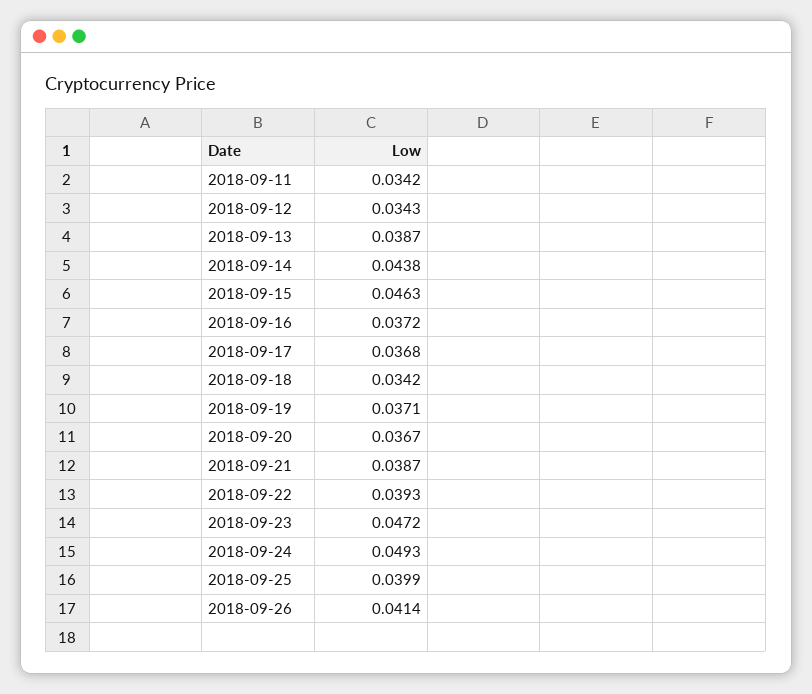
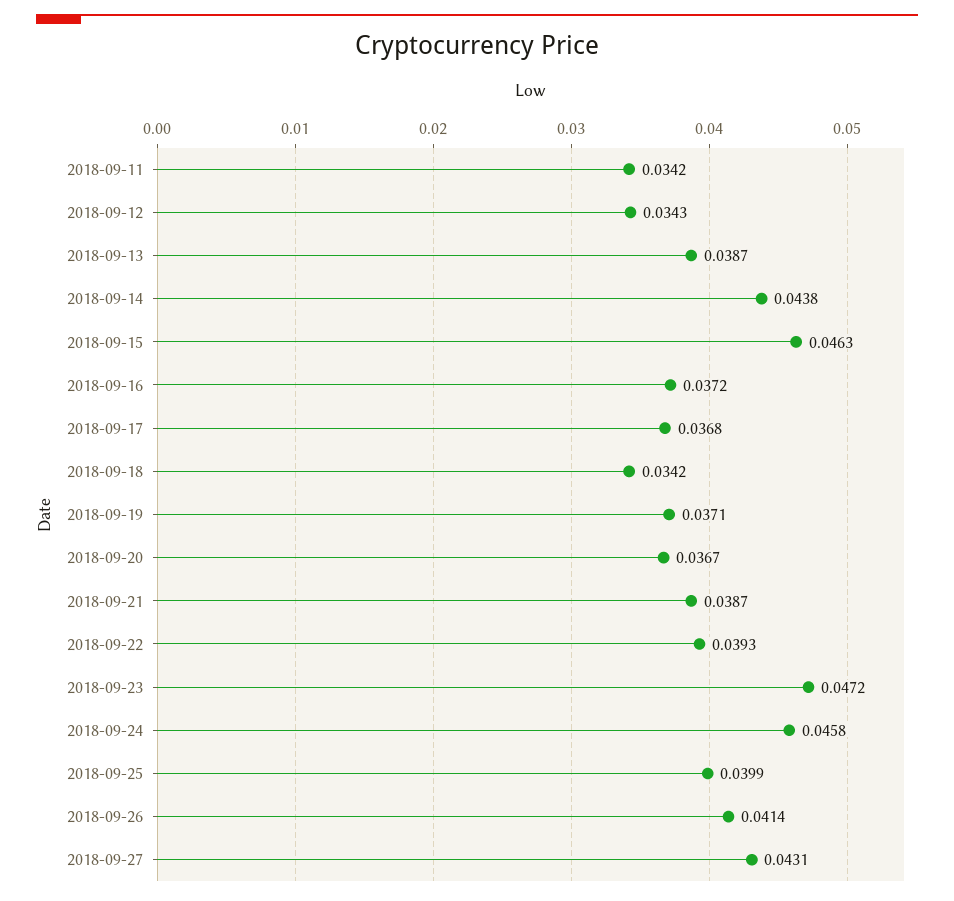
2018-09-24: 0.0493 -> 0.0458
2018-09-27: none -> 0.0431

